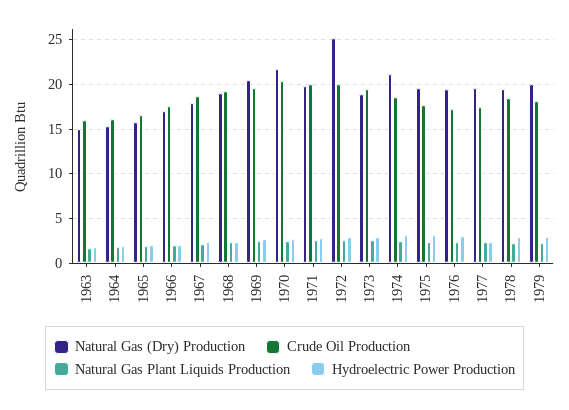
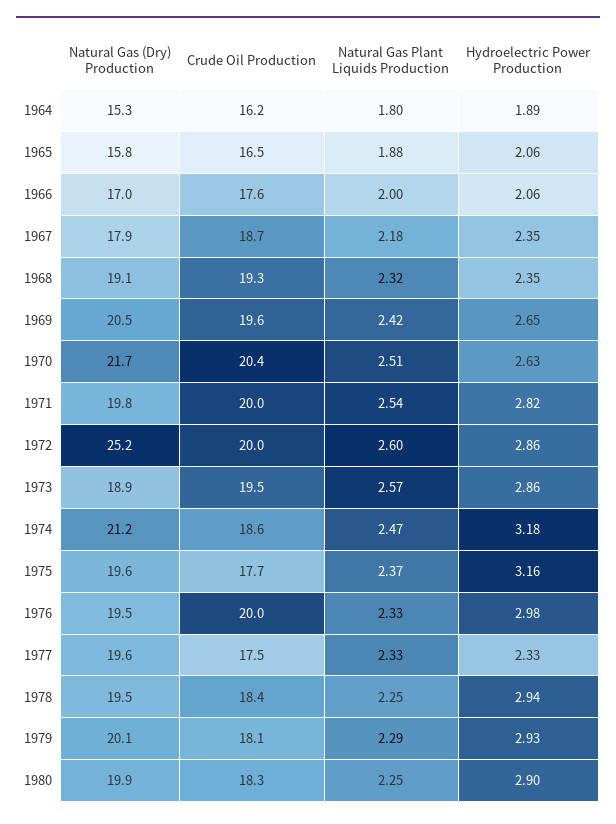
Natural Gas (Dry) Production, 1963: 15 -> none
Crude Oil Production, 1963: 16 -> none
Natural Gas Plant Liquids Production, 1963: 2 -> none
Hydroelectric Power Production, 1963: 2 -> none
Crude Oil Production, 1976: 17 -> 20
Natural Gas (Dry) Production, 1980: none -> 19.9
Crude Oil Production, 1980: none -> 18.3
Natural Gas Plant Liquids Production, 1980: none -> 2.25
Hydroelectric Power Production, 1980: none -> 2.9

